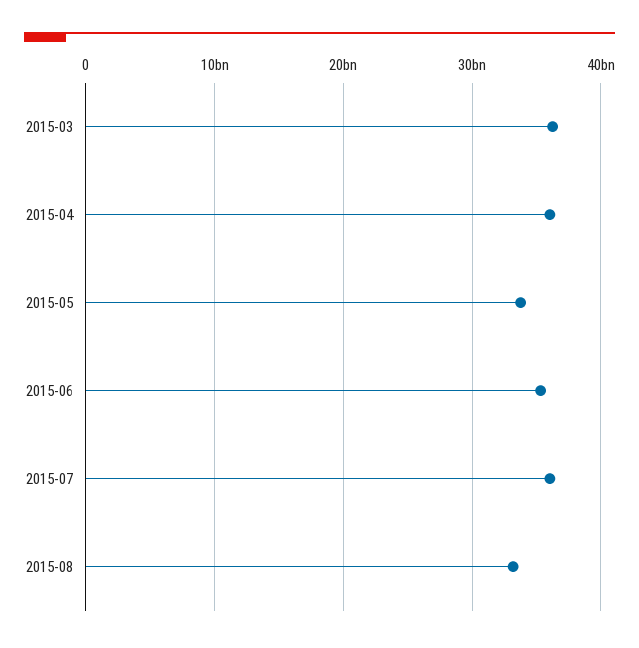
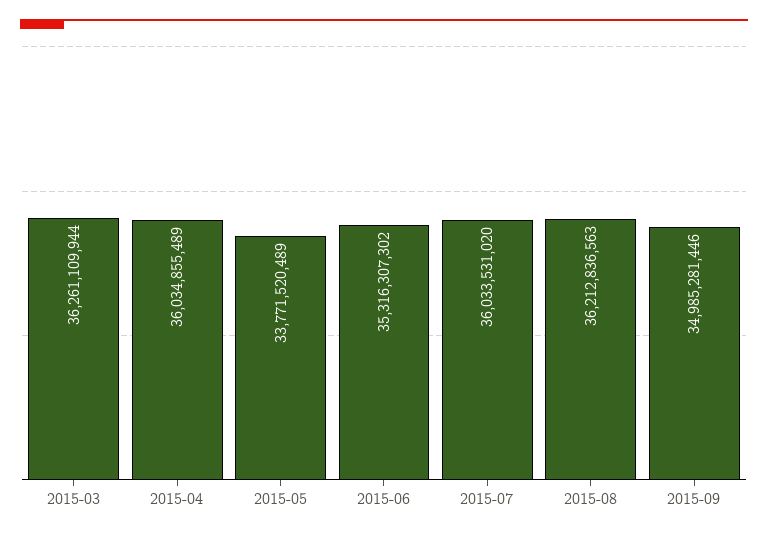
2015-08: 33000000000 -> 36212836563
2015-09: none -> 34985281446

